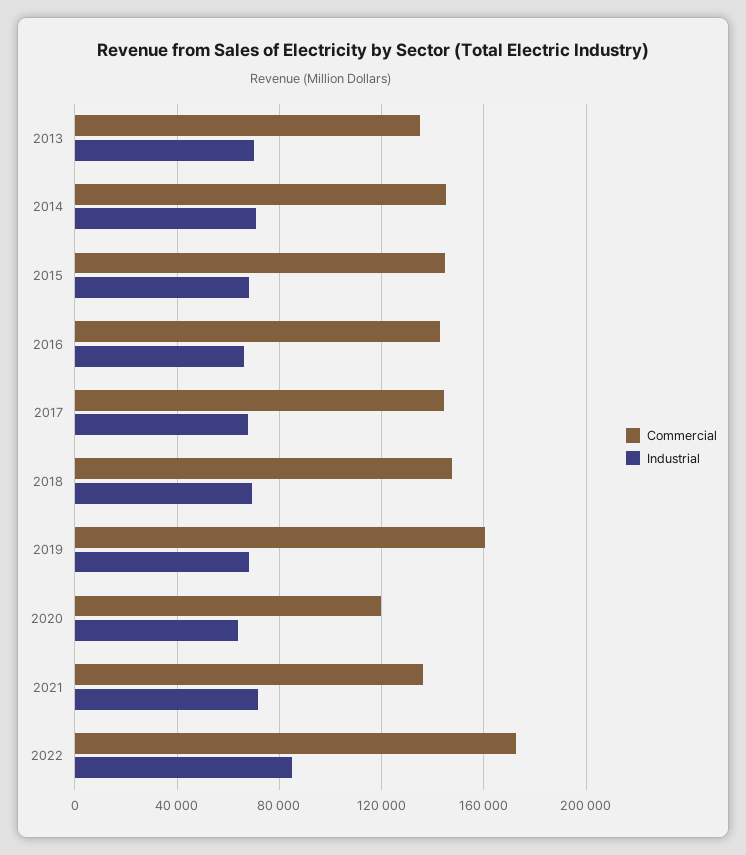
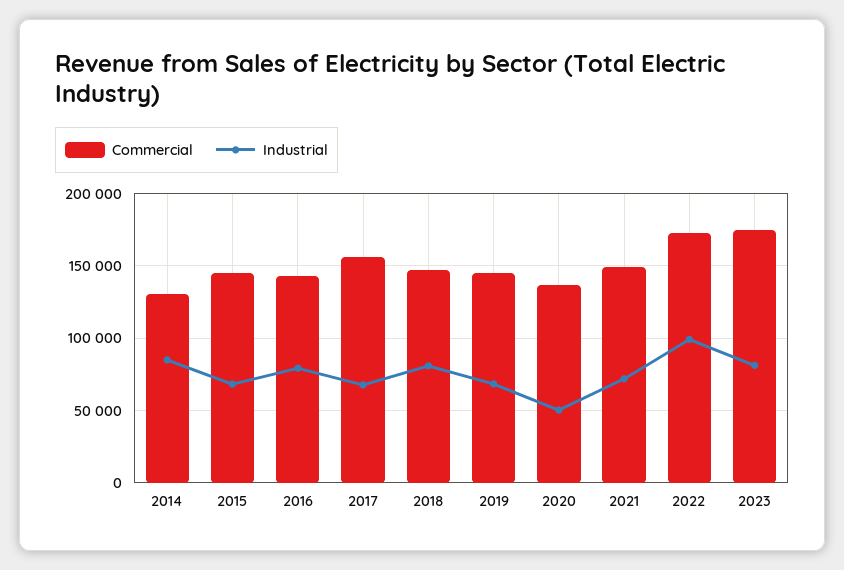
Commercial, 2013: 135000 -> none
Industrial, 2013: 70000 -> none
Commercial, 2014: 145000 -> 130000
Industrial, 2014: 70000 -> 85000
Industrial, 2016: 65000 -> 80000
Commercial, 2017: 145000 -> 155000
Industrial, 2018: 70000 -> 80000
Commercial, 2019: 160000 -> 145000
Commercial, 2020: 120000 -> 135000
Industrial, 2020: 65000 -> 50000
Commercial, 2021: 135000 -> 150000
Industrial, 2022: 85000 -> 100000
Commercial, 2023: none -> 175000
Industrial, 2023: none -> 80000

